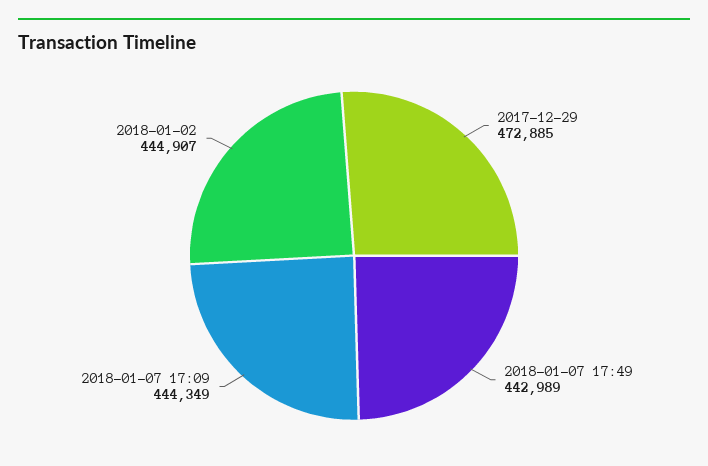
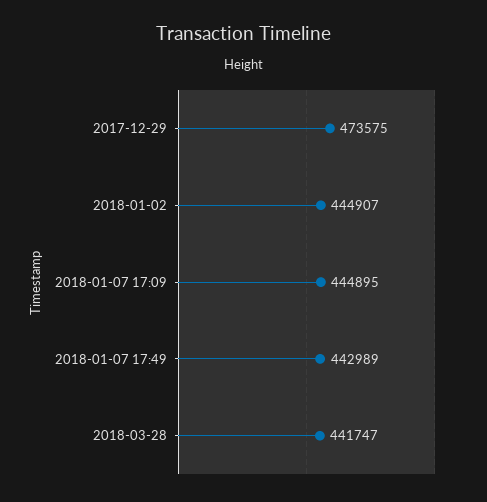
2017-12-29: 472885 -> 473575
2018-01-07 17:09: 444349 -> 444895
2018-03-28: none -> 441747

